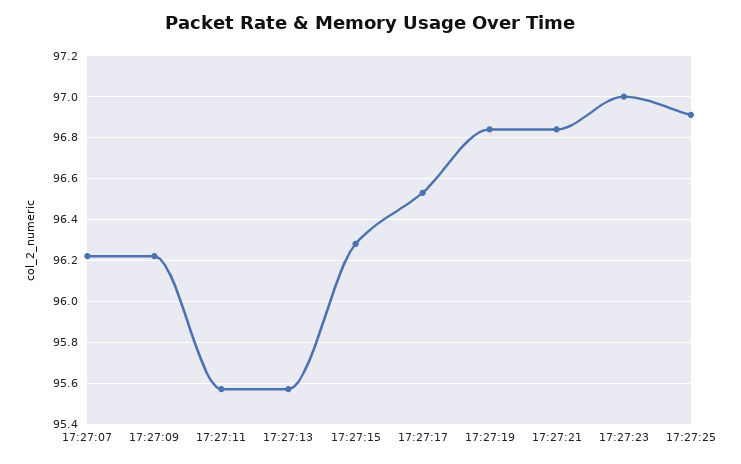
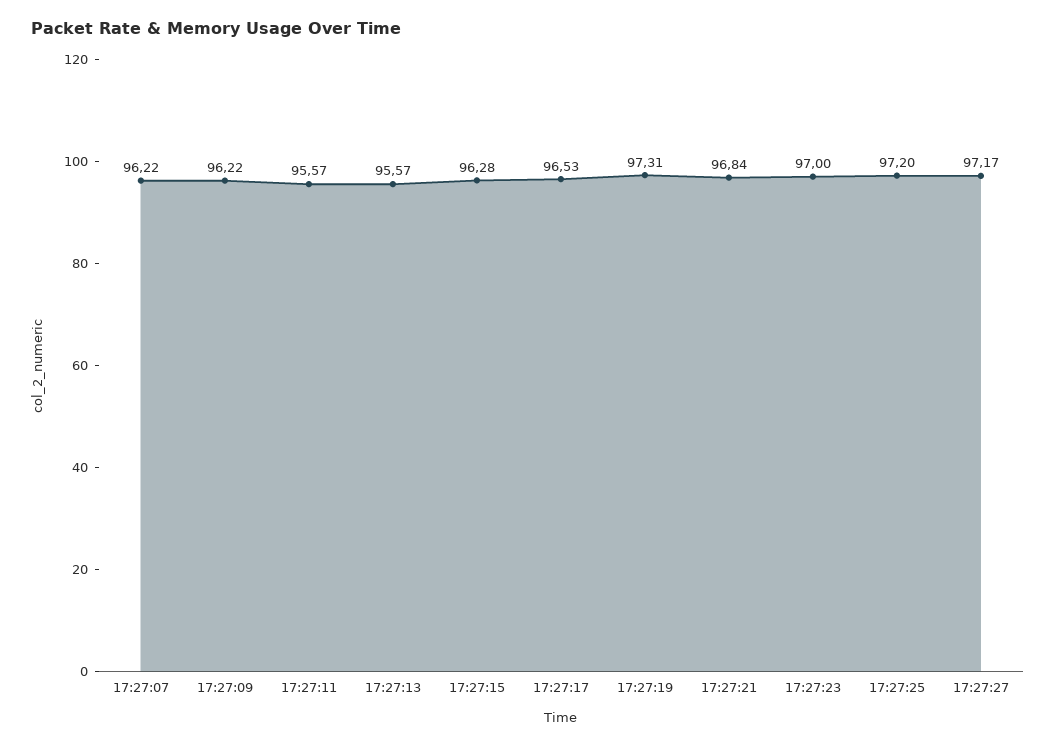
17:27:19: 96.85 -> 97.31
17:27:25: 96.9 -> 97.2
17:27:27: none -> 97.17

